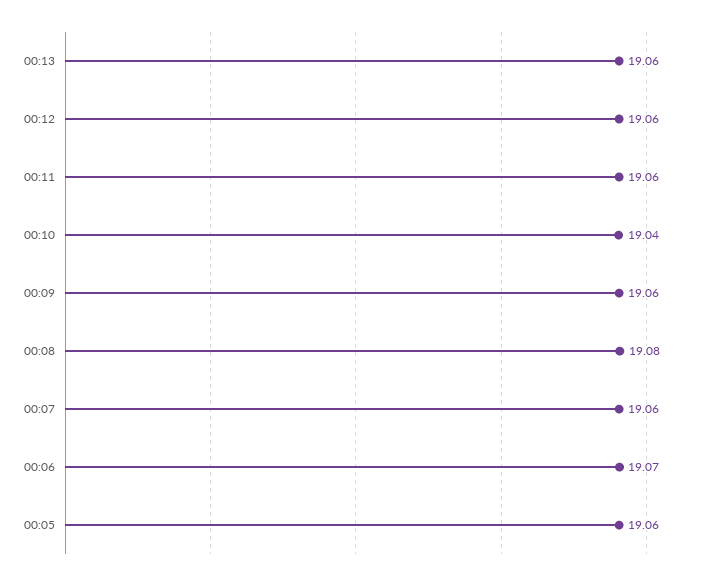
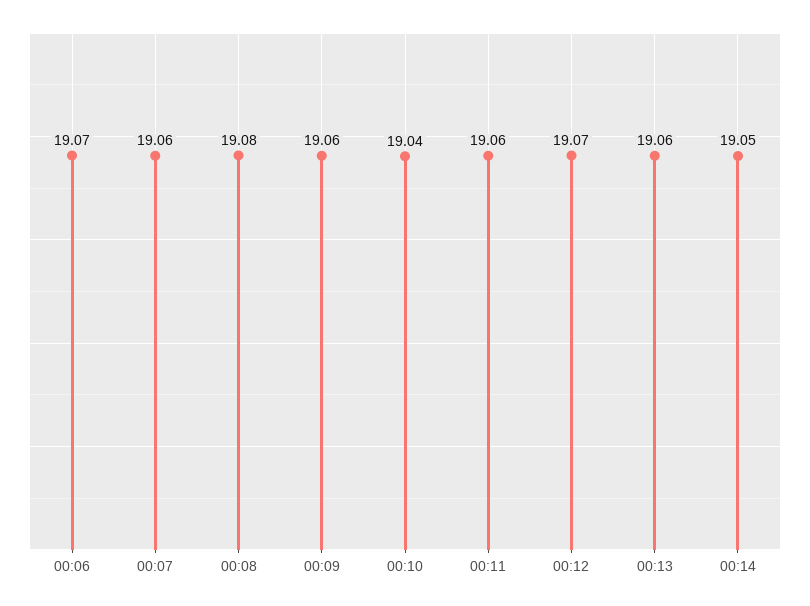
00:12: 19.06 -> 19.07
00:05: 19.06 -> none
00:14: none -> 19.05

